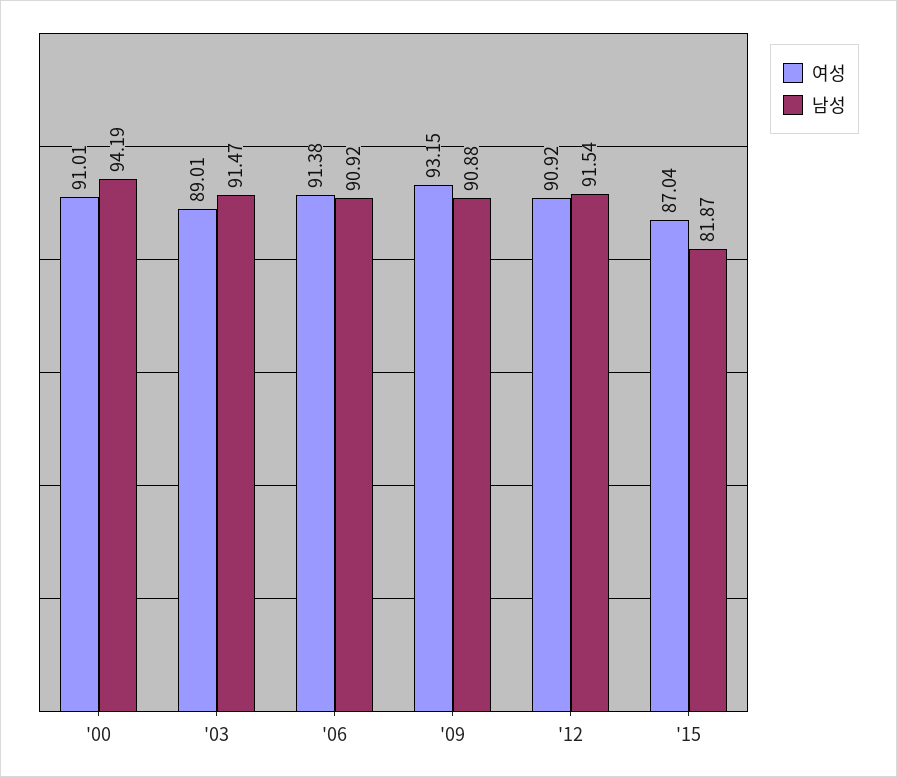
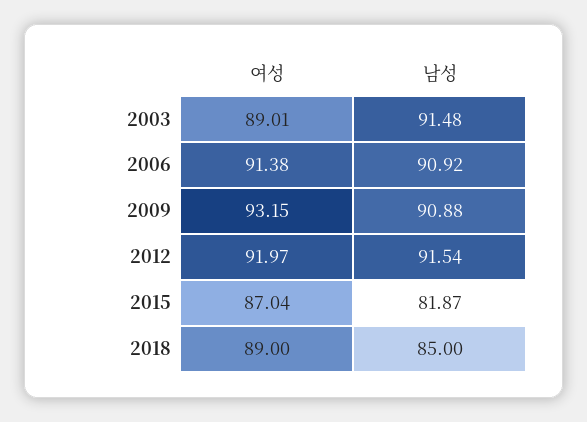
여성, '00: 91.01 -> none
남성, '00: 94.19 -> none
남성, '03: 91.47 -> 91.48
여성, '12: 90.92 -> 91.97
여성, 2018: none -> 89
남성, 2018: none -> 85

